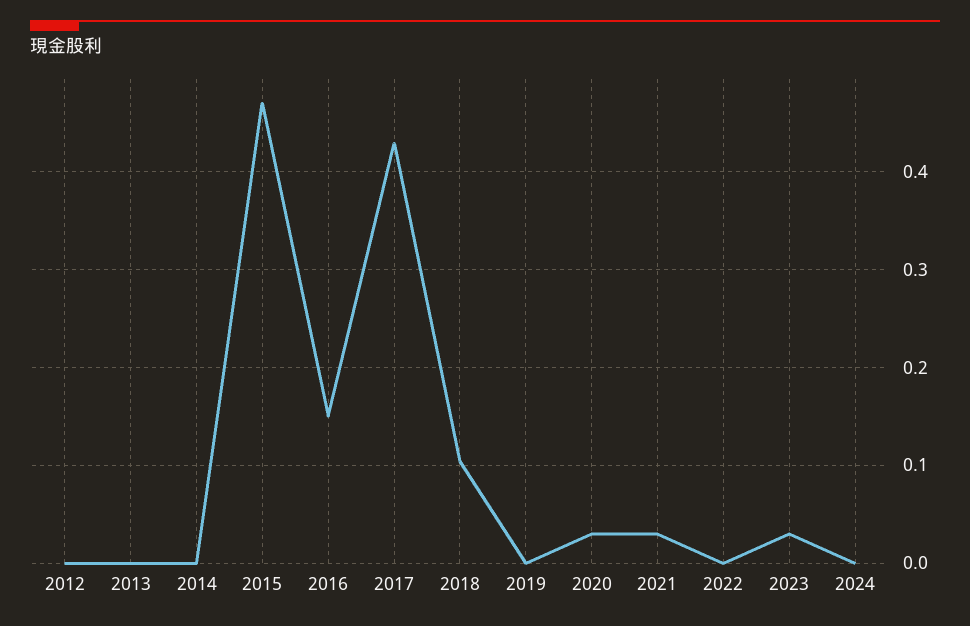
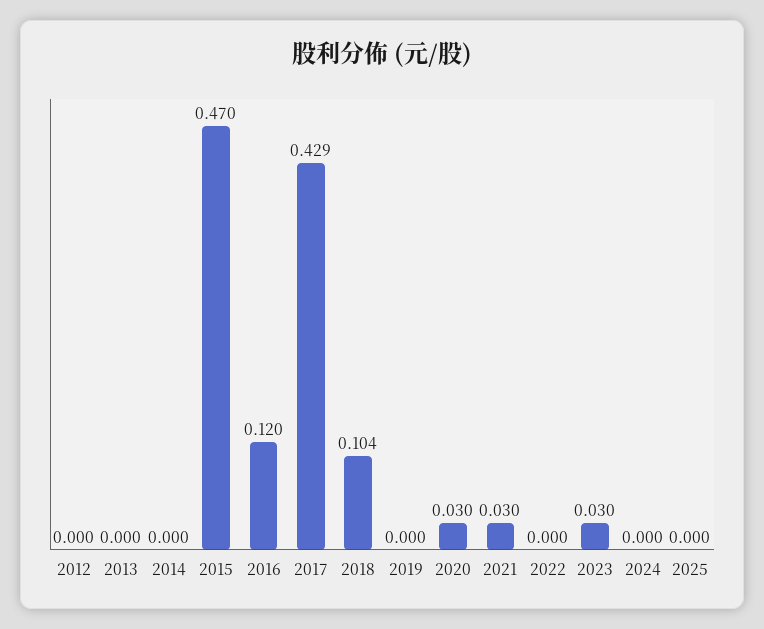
2016: 0.15 -> 0.12
2025: none -> 0

